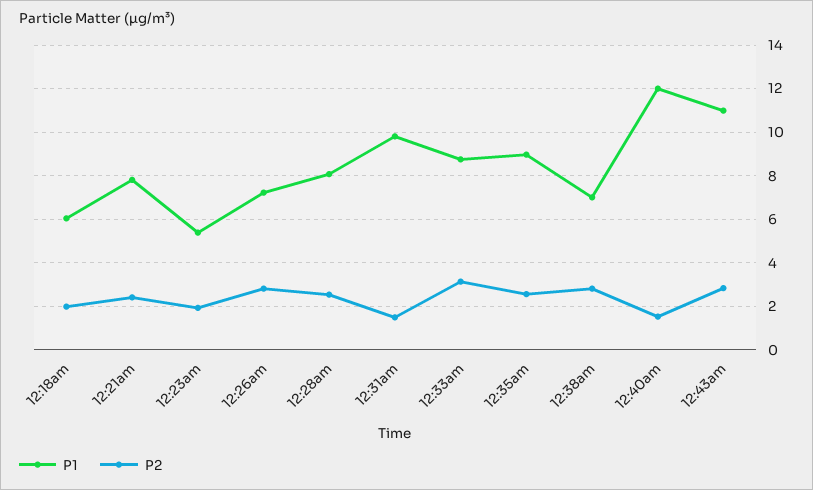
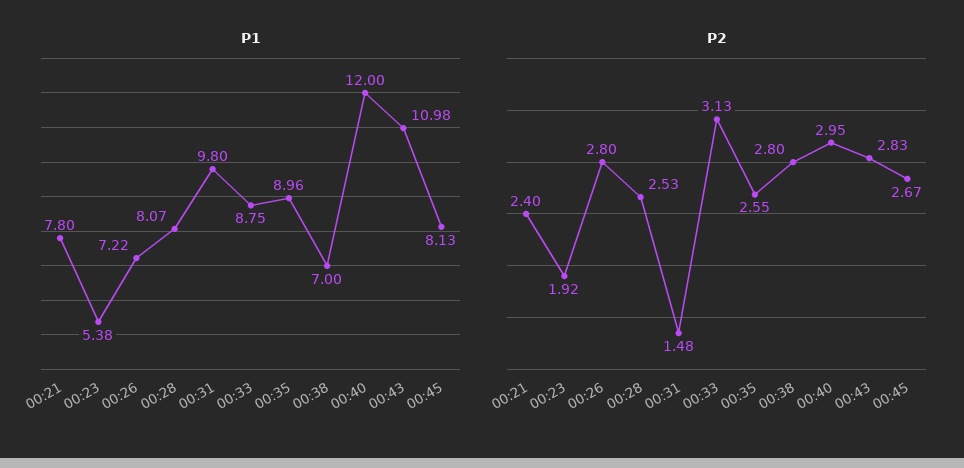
P1, 12:18am: 6 -> none
P2, 12:18am: 2 -> none
P2, 12:40am: 1.5 -> 2.95
P1, 00:45: none -> 8.13
P2, 00:45: none -> 2.67

